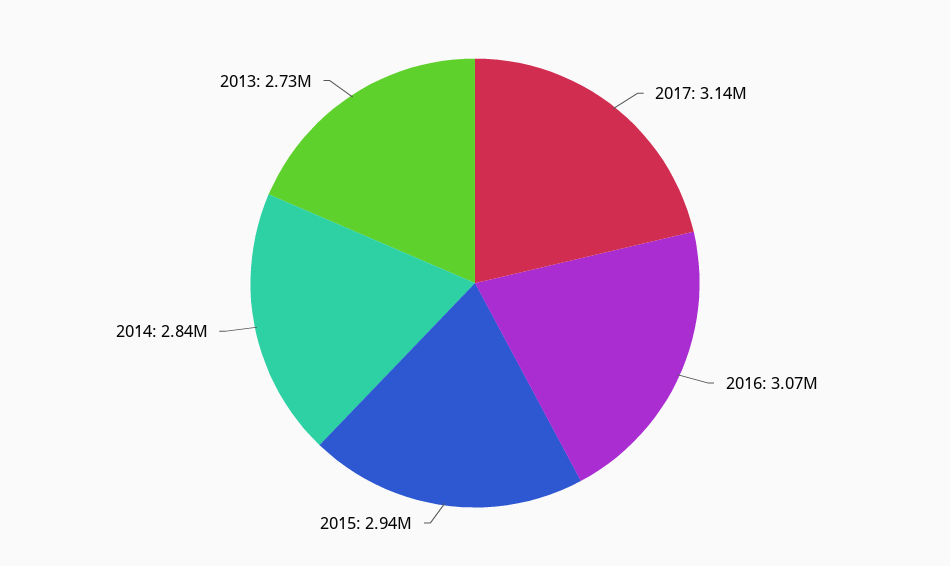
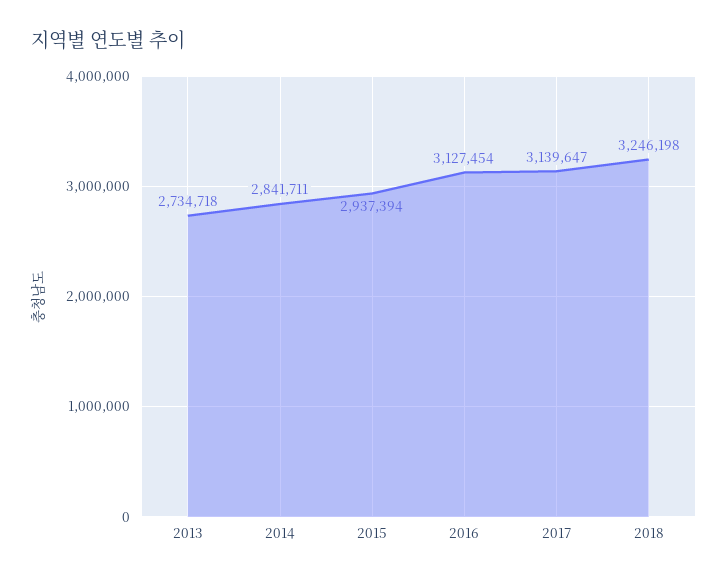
2016: 3070000 -> 3127454
2018: none -> 3246198

